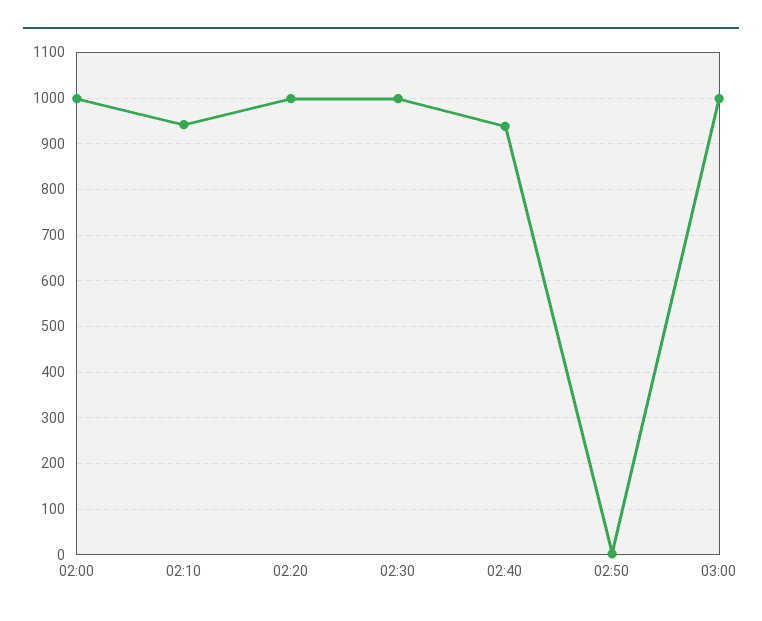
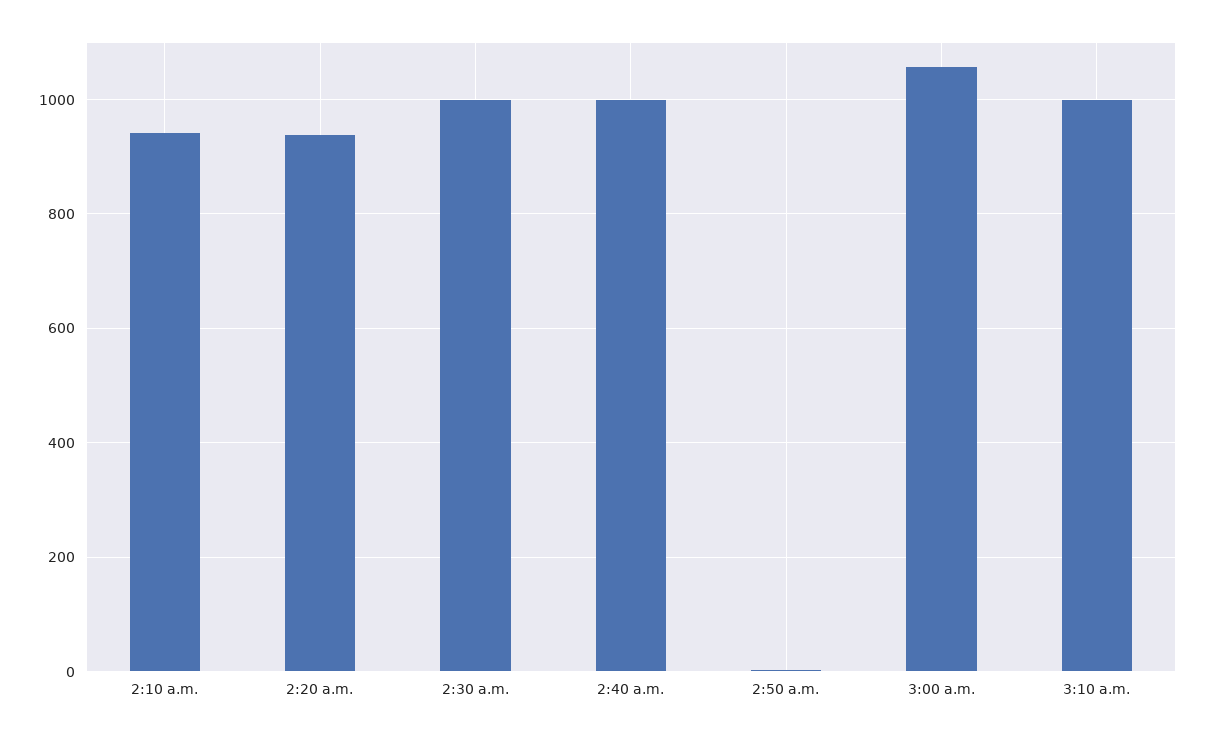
02:00: 1000 -> none
02:20: 1000 -> 940
02:40: 940 -> 1000
03:00: 1000 -> 1060
3:10 a.m.: none -> 1000

